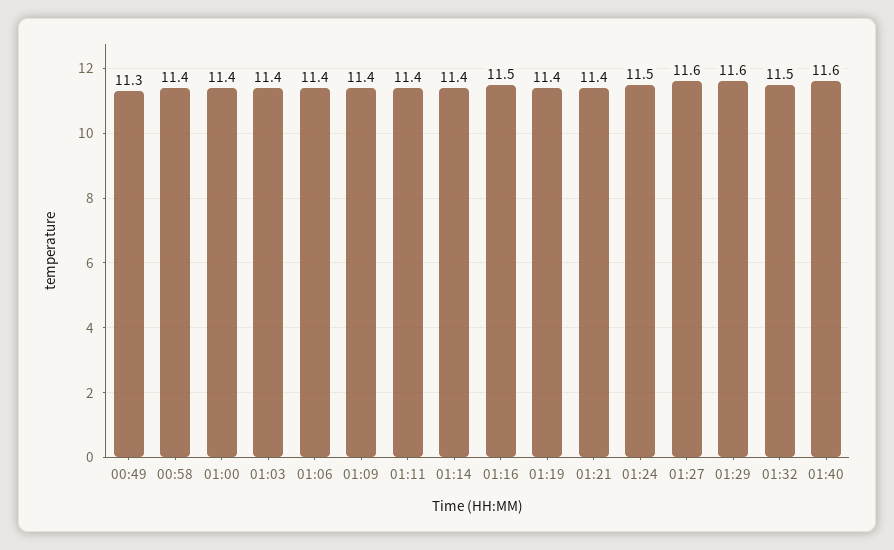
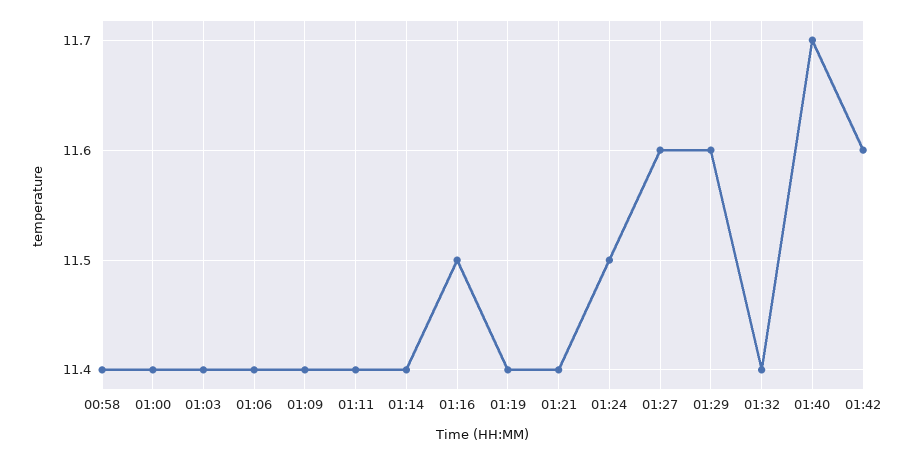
00:49: 11.3 -> none
01:32: 11.5 -> 11.4
01:40: 11.6 -> 11.7
01:42: none -> 11.6

